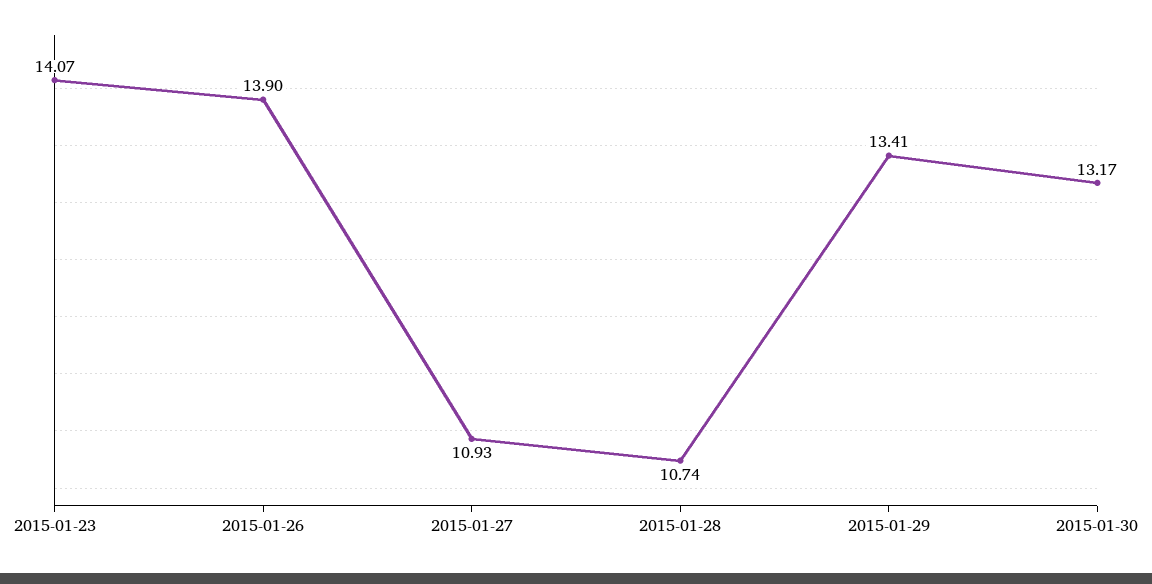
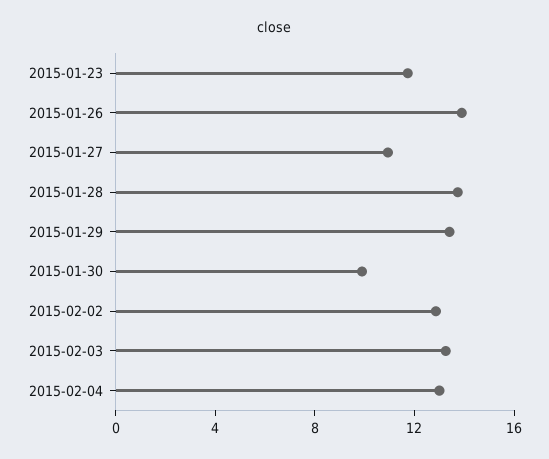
2015-01-23: 14.07 -> 12
2015-01-28: 10.74 -> 14
2015-01-30: 13.17 -> 10
2015-02-02: none -> 13
2015-02-03: none -> 13
2015-02-04: none -> 13

